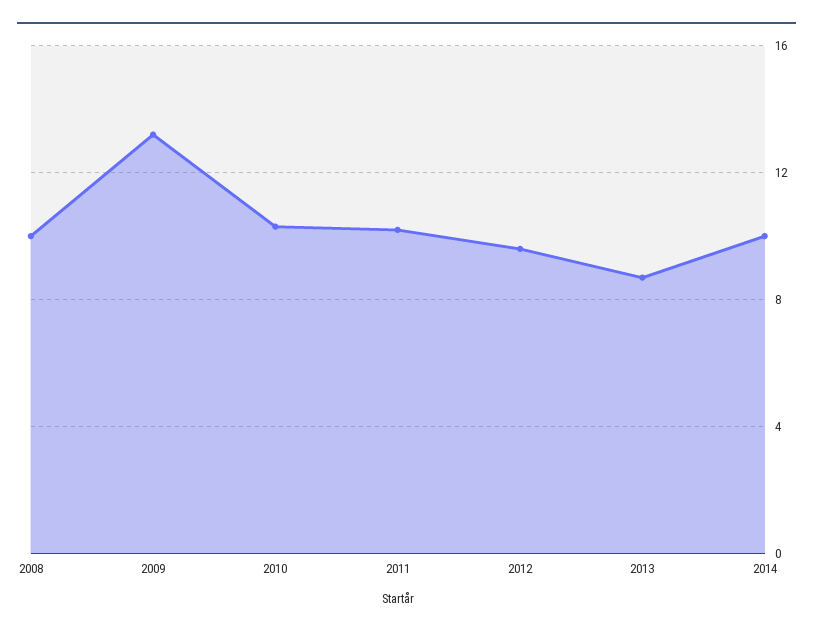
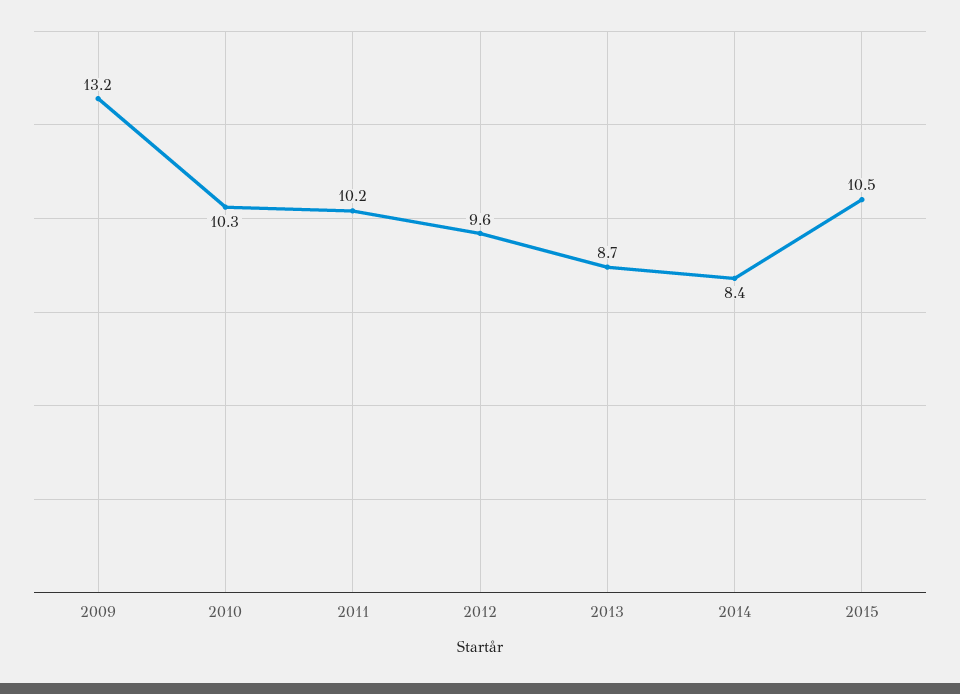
2008: 10 -> none
2014: 10 -> 8.4
2015: none -> 10.5

